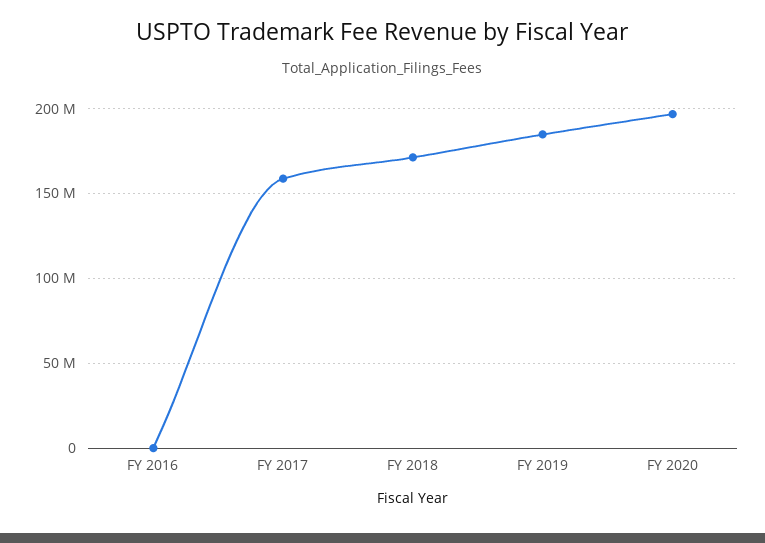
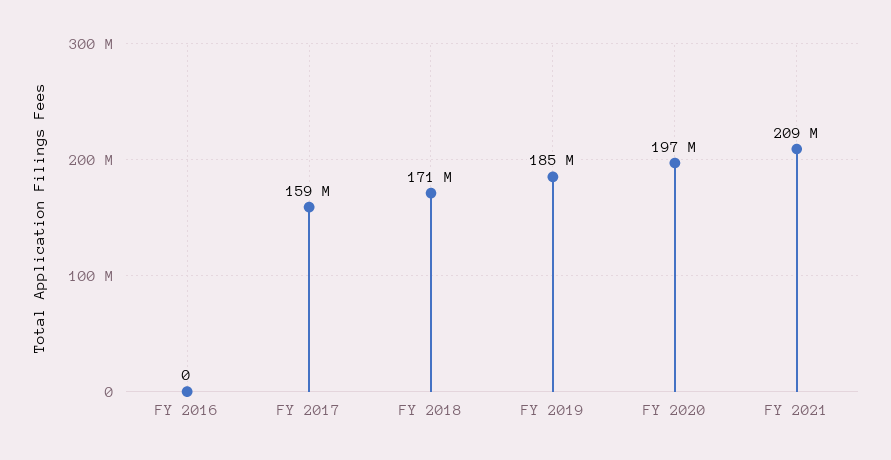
FY 2021: none -> 209000000

